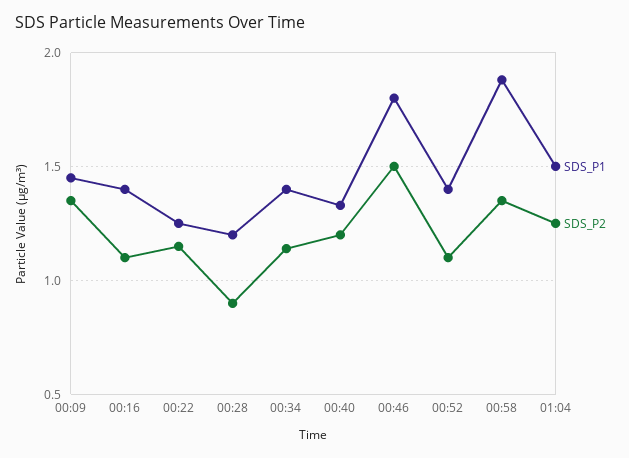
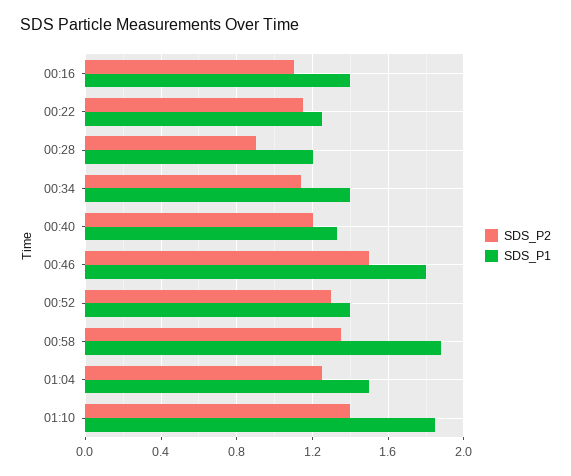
SDS_P1, 00:09: 1.45 -> none
SDS_P2, 00:09: 1.35 -> none
SDS_P2, 00:52: 1.1 -> 1.3
SDS_P2, 01:10: none -> 1.4
SDS_P1, 01:10: none -> 1.85

